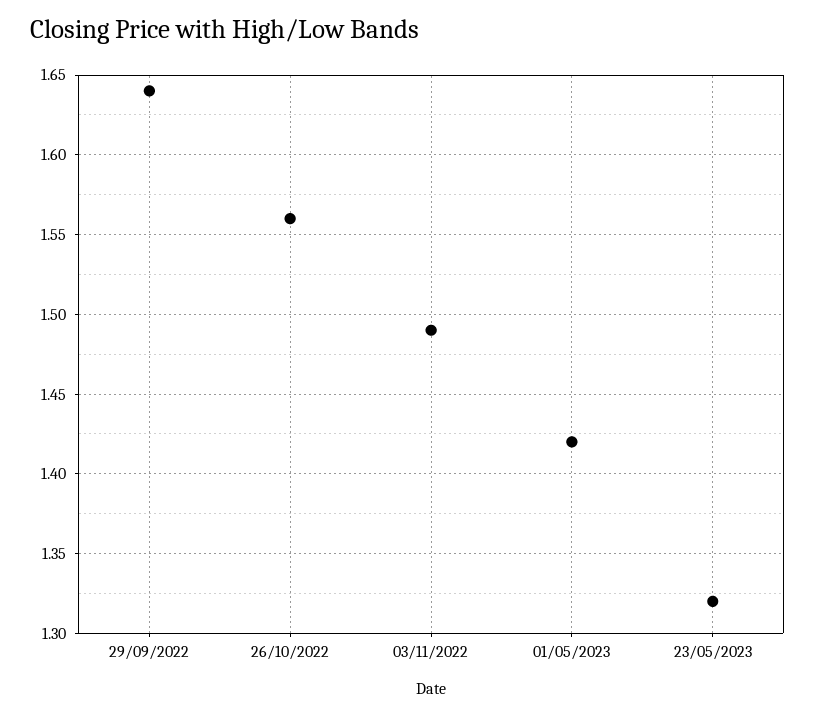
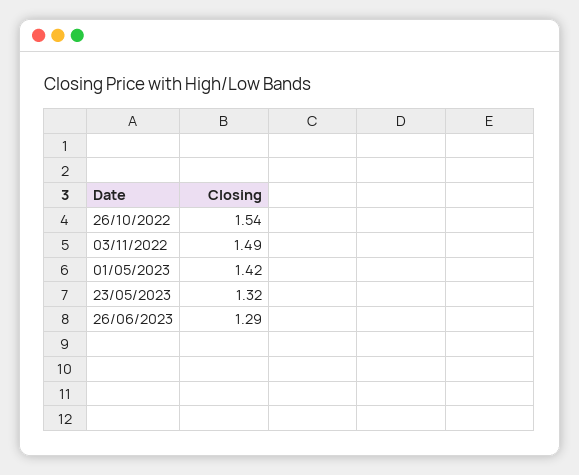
29/09/2022: 1.64 -> none
26/10/2022: 1.56 -> 1.54
26/06/2023: none -> 1.29

